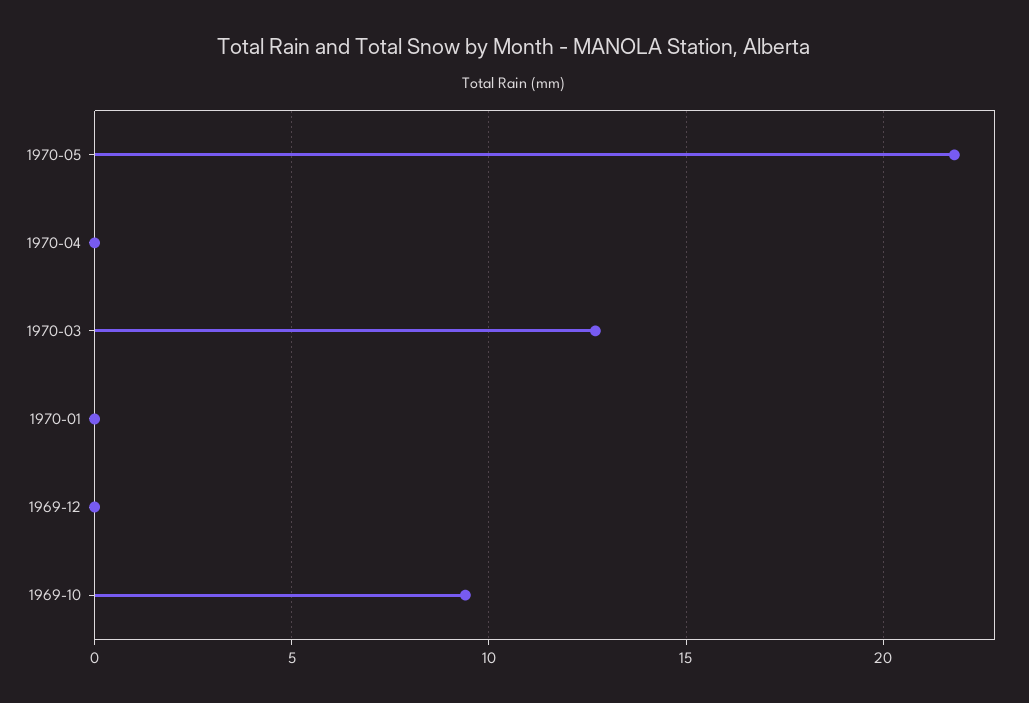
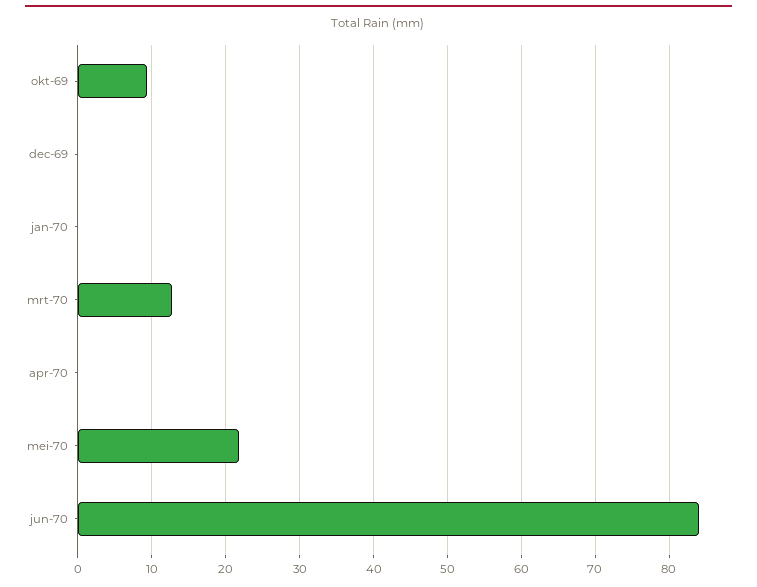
jun-70: none -> 84

